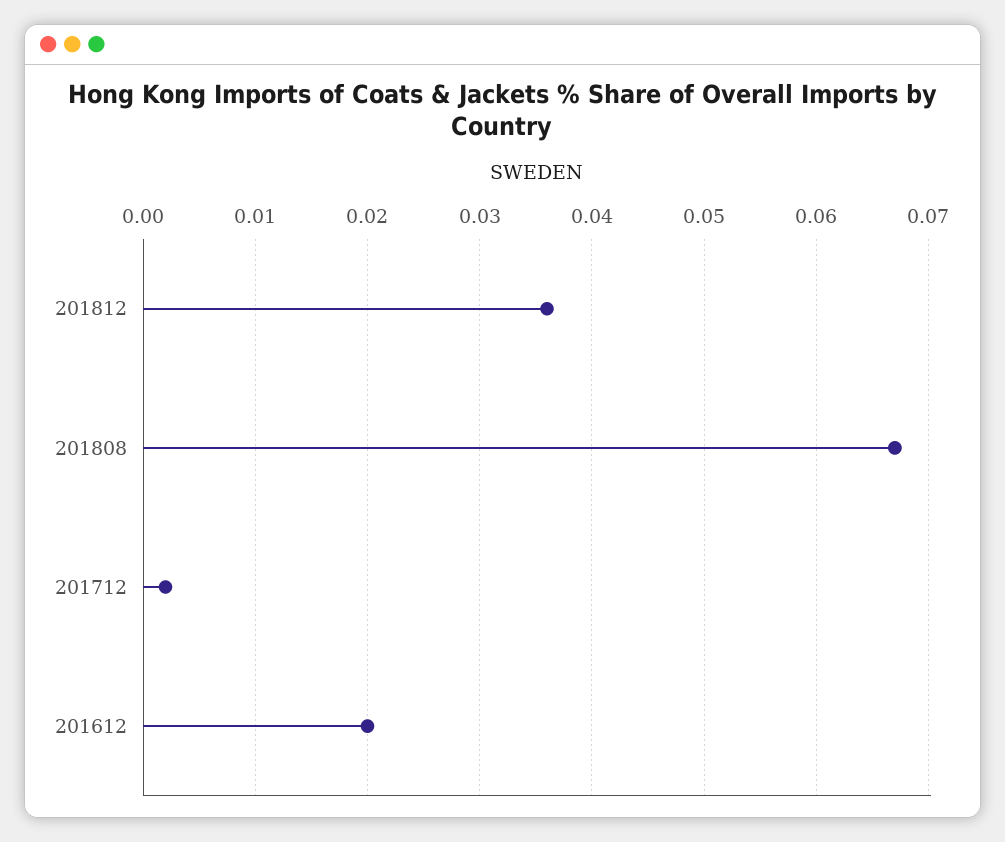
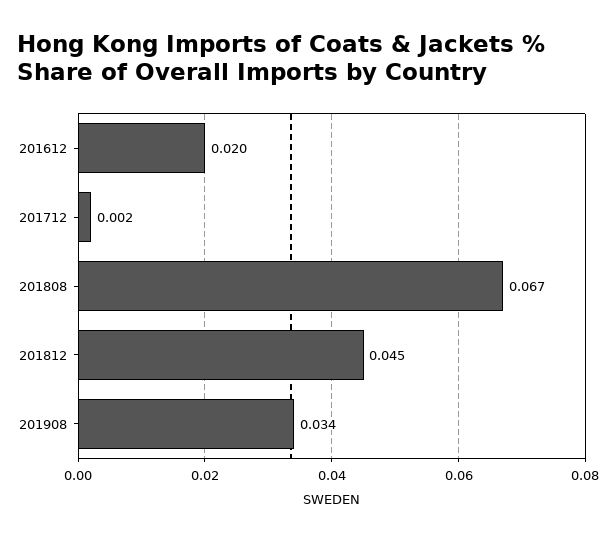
201812: 0.036 -> 0.045
201908: none -> 0.034

